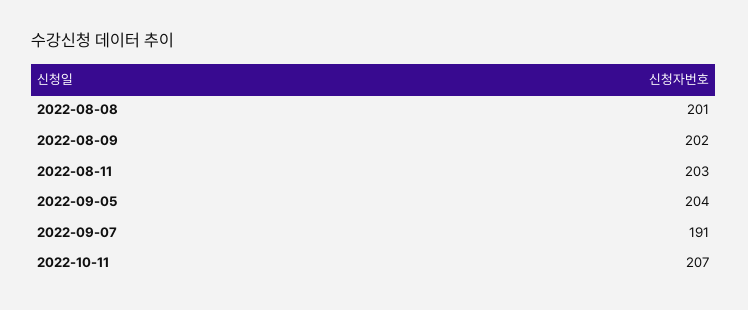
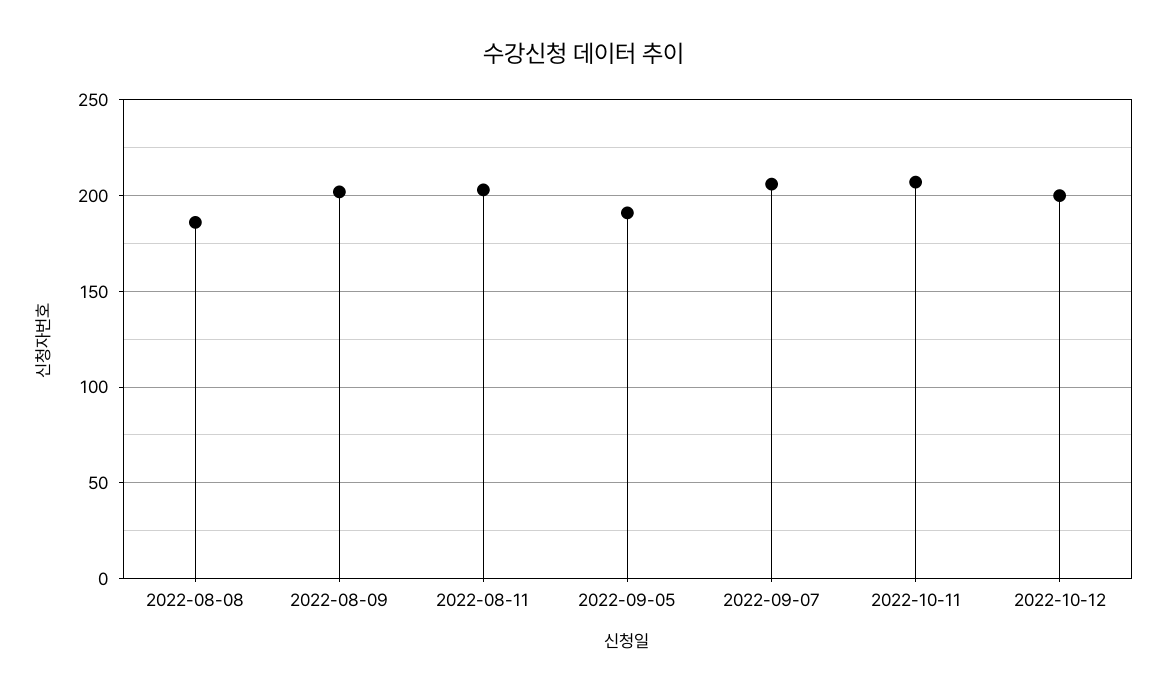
2022-08-08: 201 -> 185
2022-09-05: 204 -> 190
2022-09-07: 191 -> 205
2022-10-12: none -> 200

